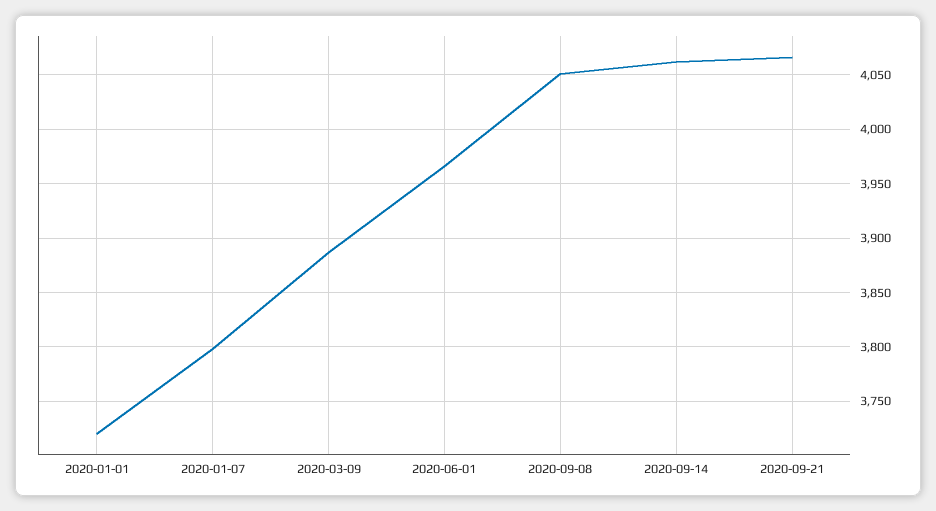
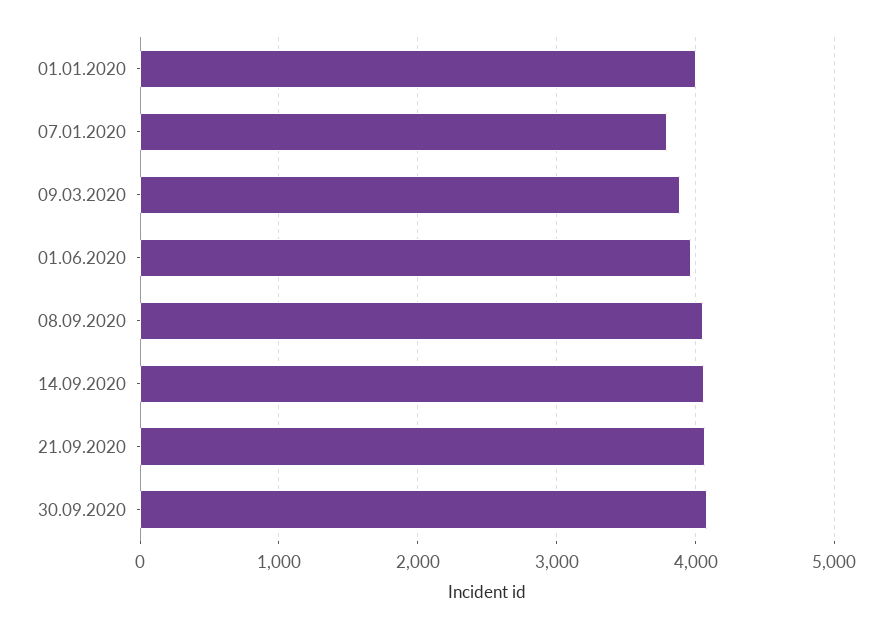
2020-01-01: 3720 -> 4000
30.09.2020: none -> 4100

